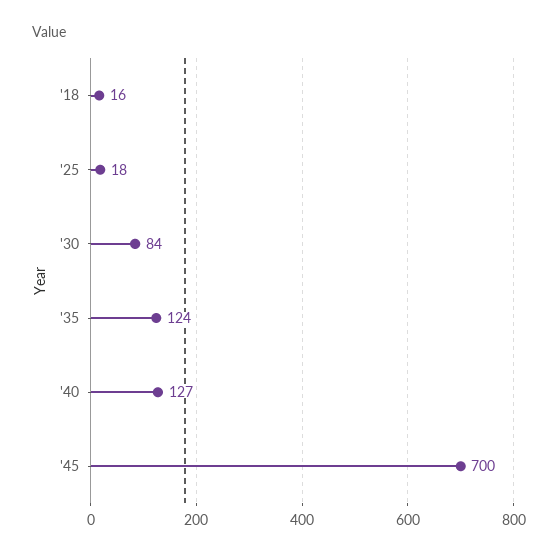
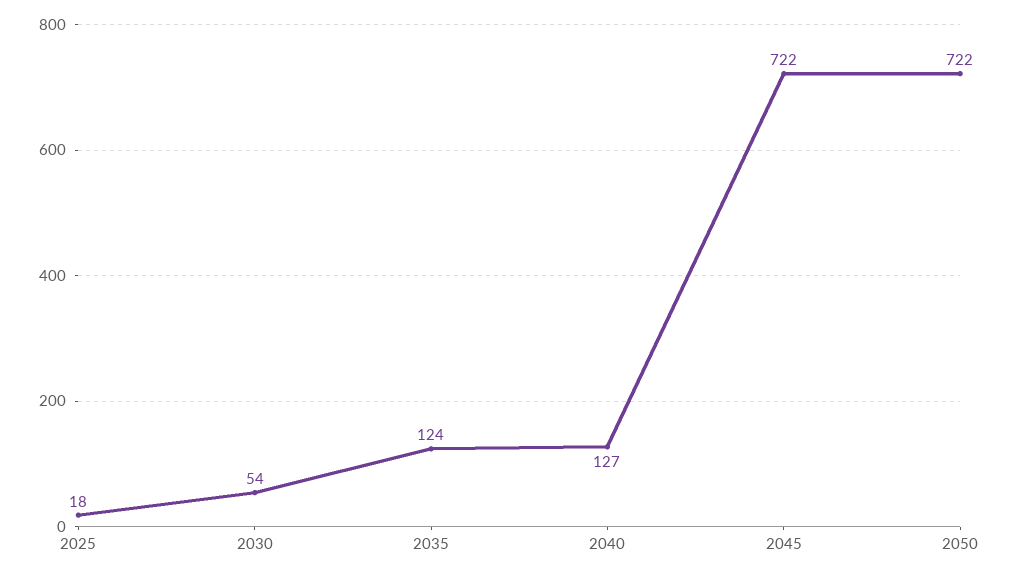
'18: 16 -> none
'30: 84 -> 54
'45: 700 -> 722
2050: none -> 722

